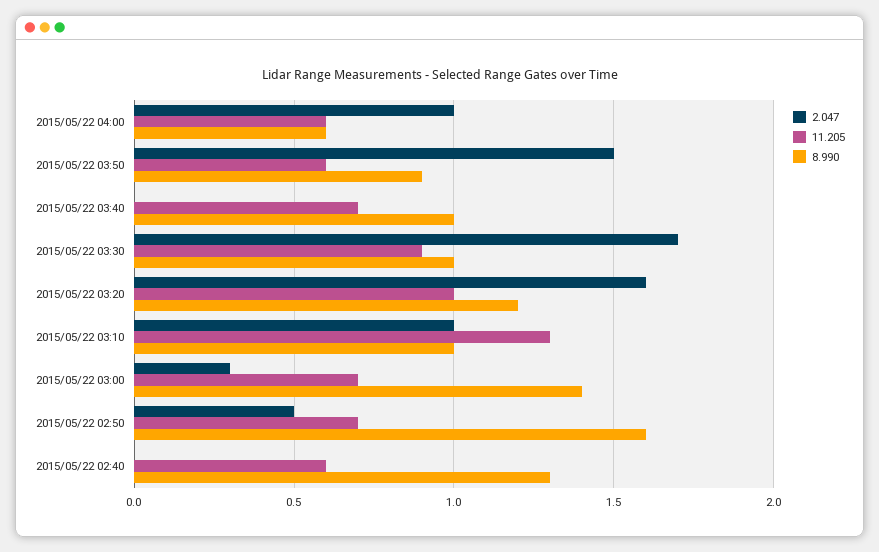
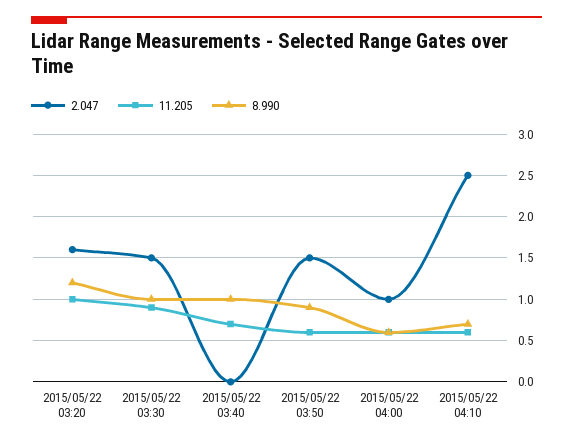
2.047, 2015/05/22 03:30: 1.7 -> 1.5
2.047, 2015/05/22 03:10: 1 -> none
11.205, 2015/05/22 03:10: 1.3 -> none
8.990, 2015/05/22 03:10: 1 -> none
2.047, 2015/05/22 03:00: 0.3 -> none
11.205, 2015/05/22 03:00: 0.7 -> none
8.990, 2015/05/22 03:00: 1.4 -> none
2.047, 2015/05/22 02:50: 0.5 -> none
11.205, 2015/05/22 02:50: 0.7 -> none
8.990, 2015/05/22 02:50: 1.6 -> none
2.047, 2015/05/22 02:40: 0 -> none
11.205, 2015/05/22 02:40: 0.6 -> none
8.990, 2015/05/22 02:40: 1.3 -> none
2.047, 2015/05/22 04:10: none -> 2.5
11.205, 2015/05/22 04:10: none -> 0.6
8.990, 2015/05/22 04:10: none -> 0.7

